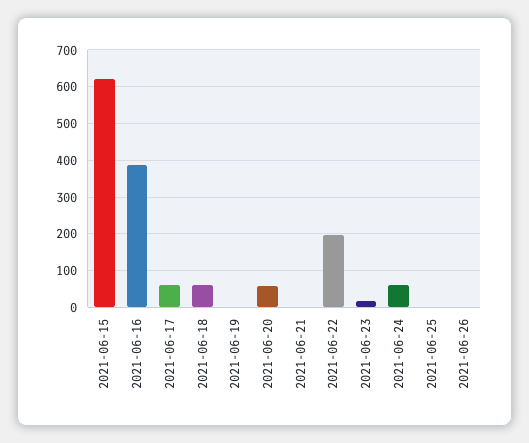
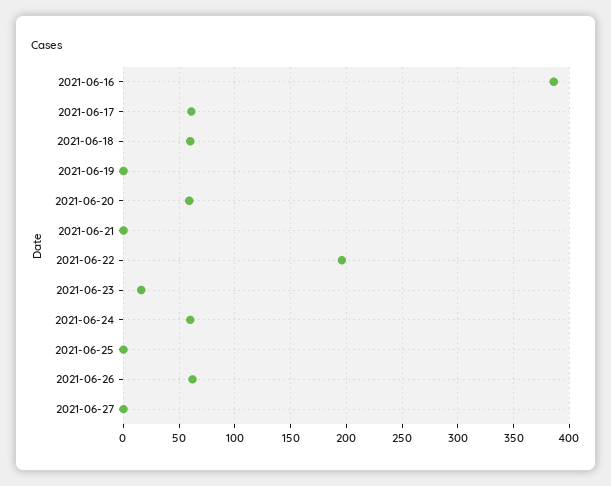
2021-06-15: 620 -> none
2021-06-26: 0 -> 60
2021-06-27: none -> 0

